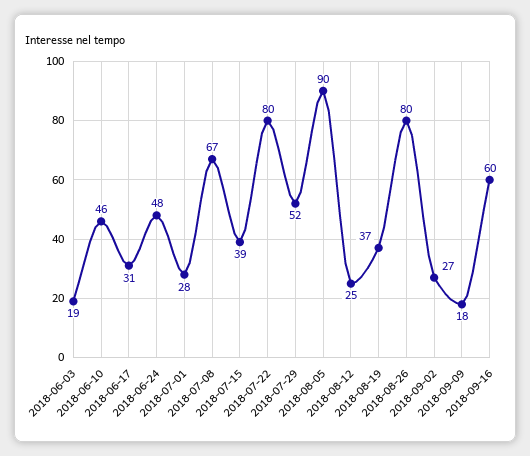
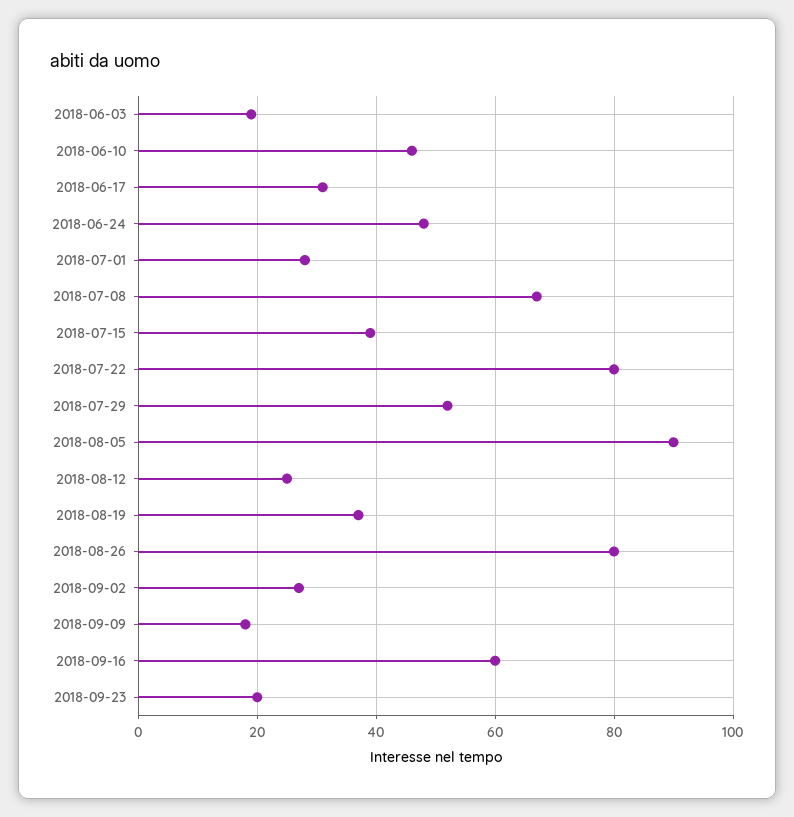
2018-09-23: none -> 20

